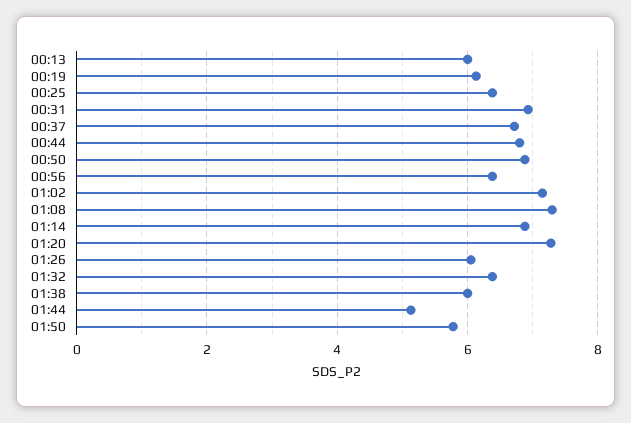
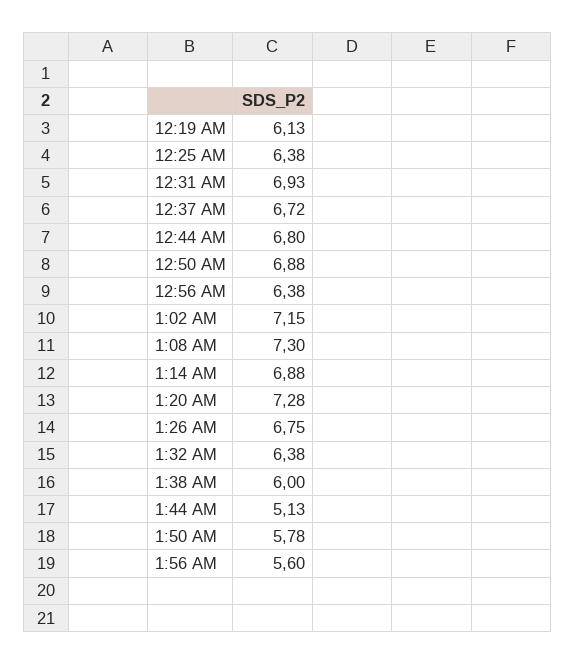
00:13: 6 -> none
01:26: 6 -> 6.75
1:56 AM: none -> 5.6

